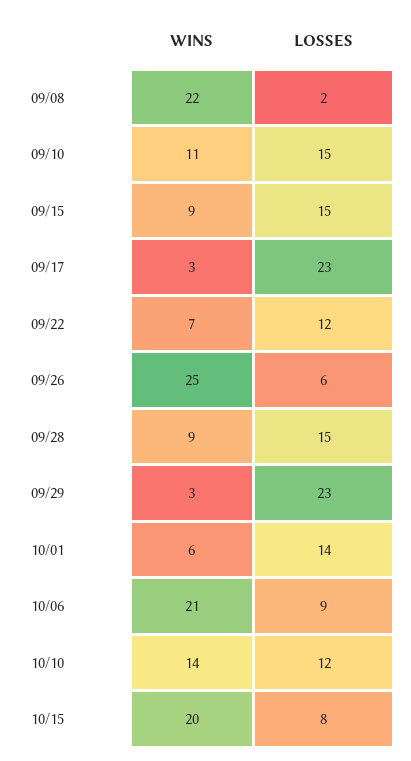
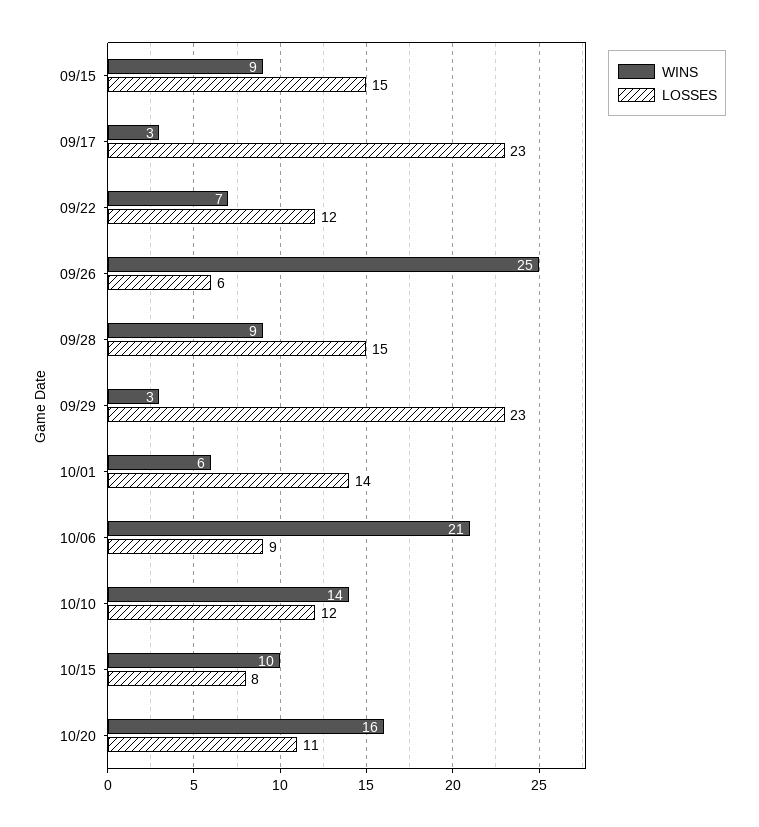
WINS, 09/08: 22 -> none
LOSSES, 09/08: 2 -> none
WINS, 09/10: 11 -> none
LOSSES, 09/10: 15 -> none
WINS, 10/15: 20 -> 10
WINS, 10/20: none -> 16
LOSSES, 10/20: none -> 11

